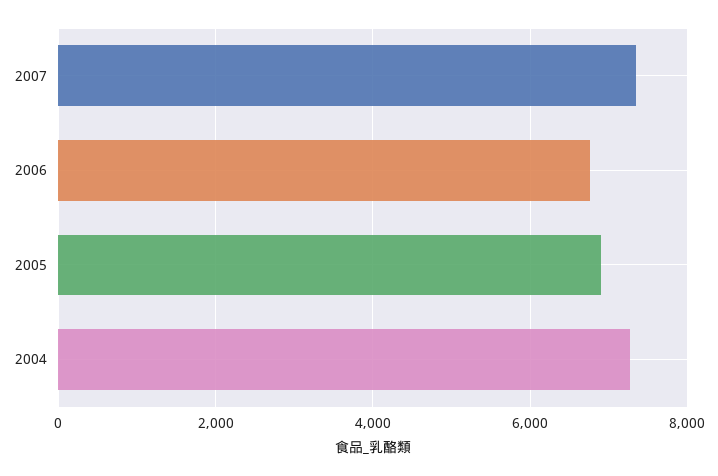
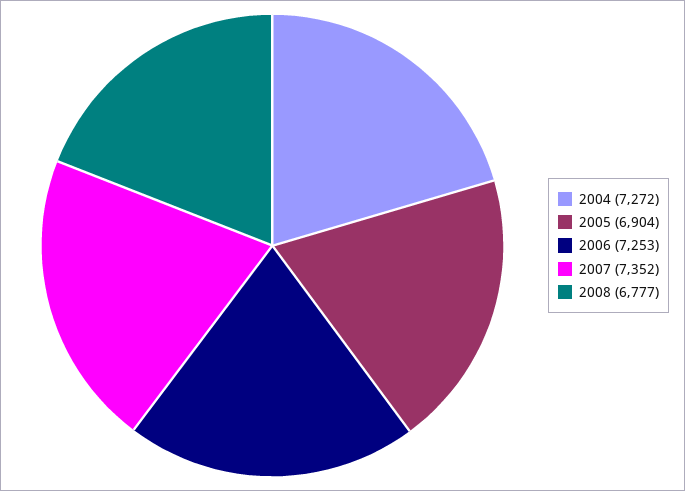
2006: 6800 -> 7253
2008: none -> 6777

